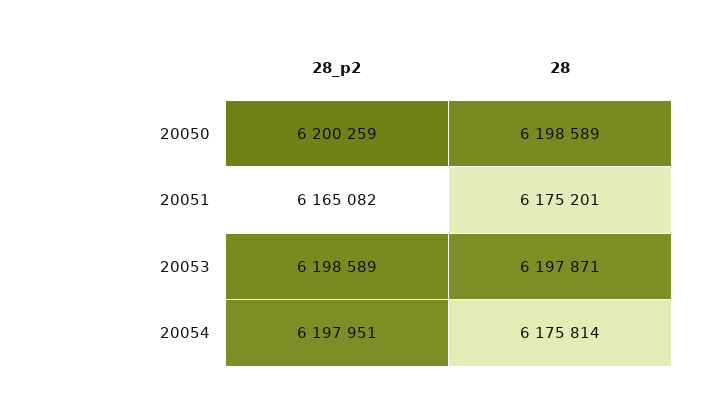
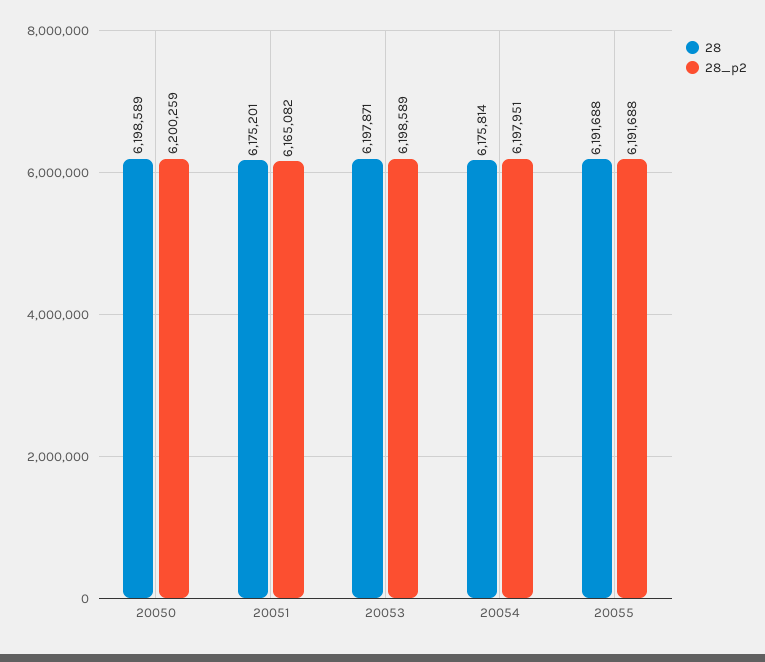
28, 20055: none -> 6191688
28_p2, 20055: none -> 6191688

